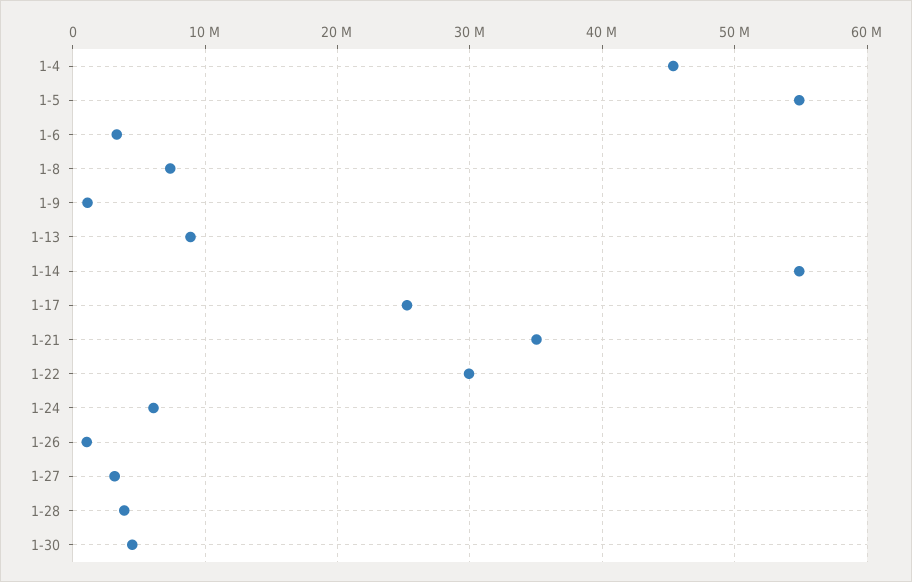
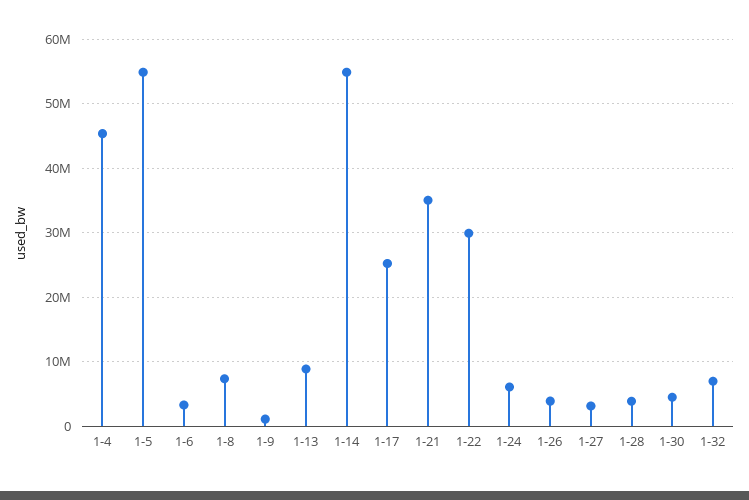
1-26: 1000000 -> 4000000
1-32: none -> 7000000

